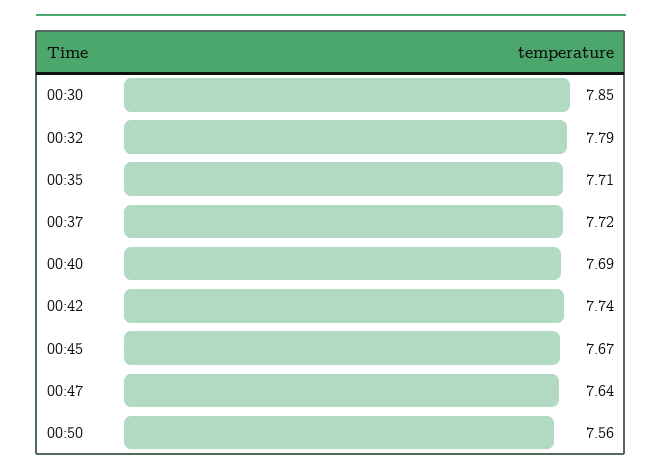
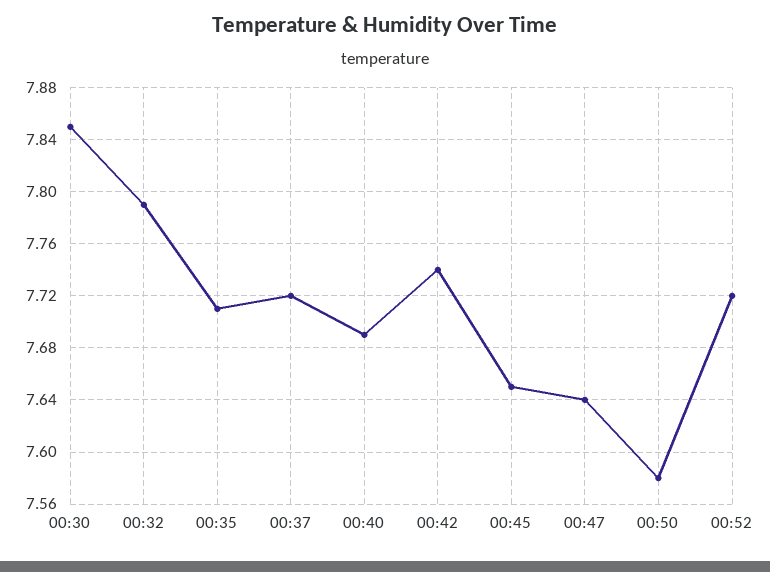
00:45: 7.67 -> 7.65
00:50: 7.56 -> 7.58
00:52: none -> 7.72

